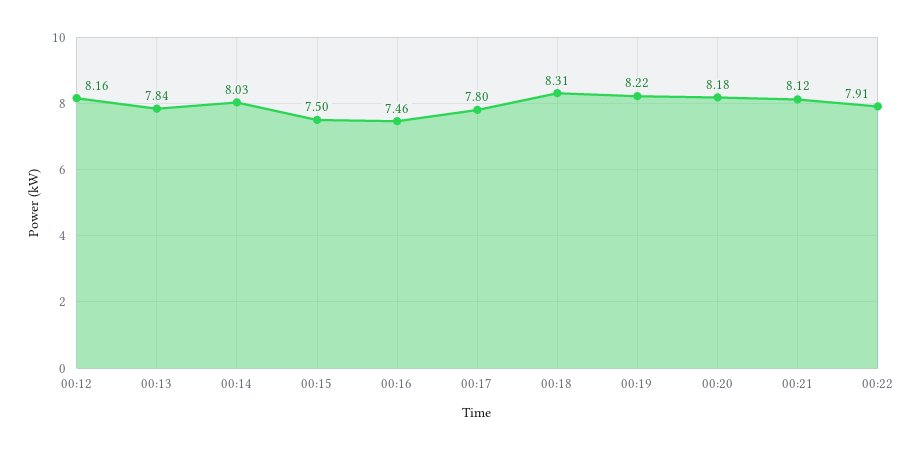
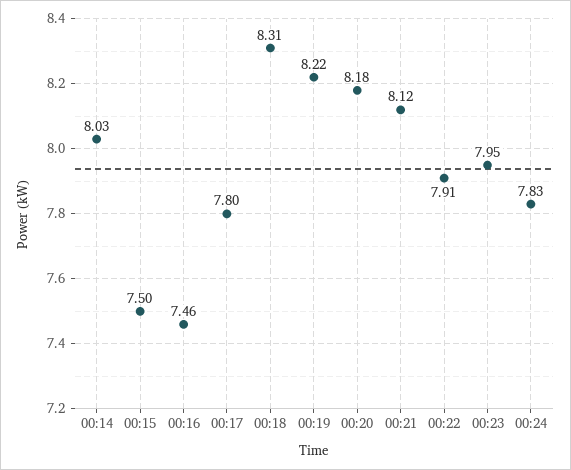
00:12: 8.16 -> none
00:13: 7.84 -> none
00:23: none -> 7.95
00:24: none -> 7.83

